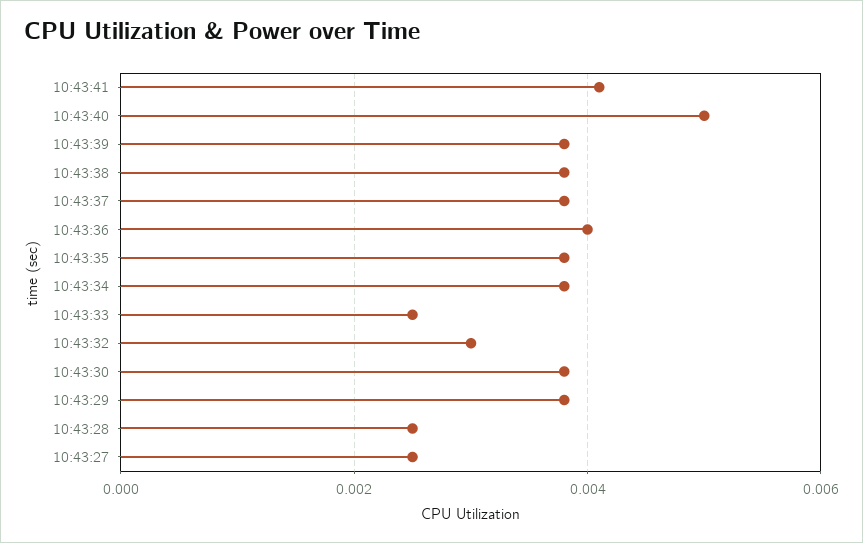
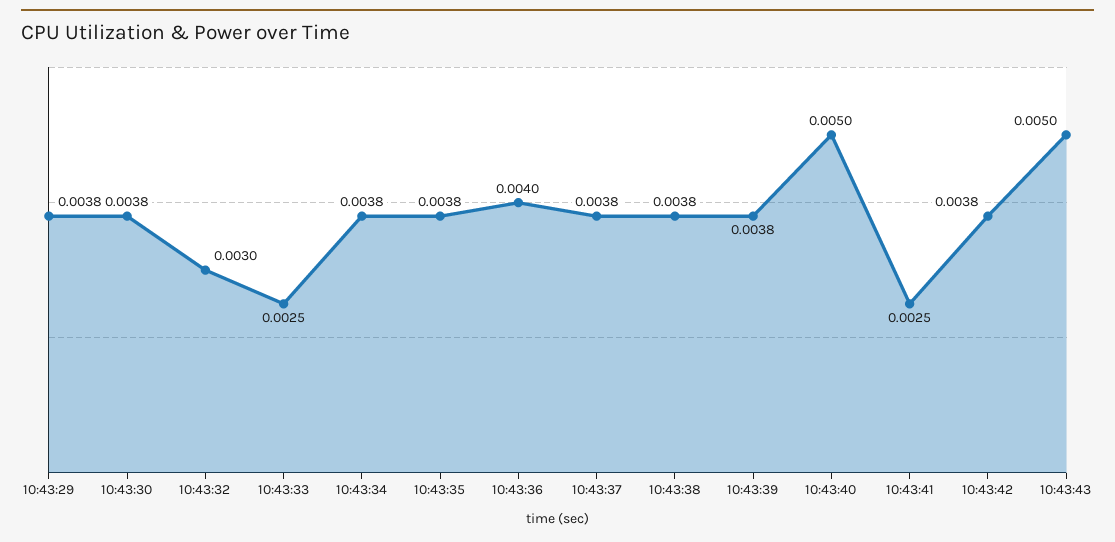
10:43:41: 0.004 -> 0.0025
10:43:28: 0.0025 -> none
10:43:27: 0.0025 -> none
10:43:42: none -> 0.0038
10:43:43: none -> 0.005

